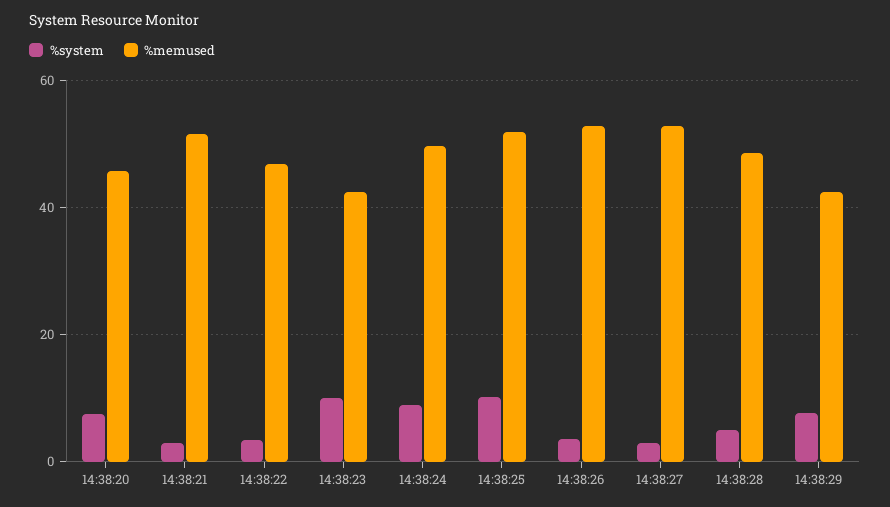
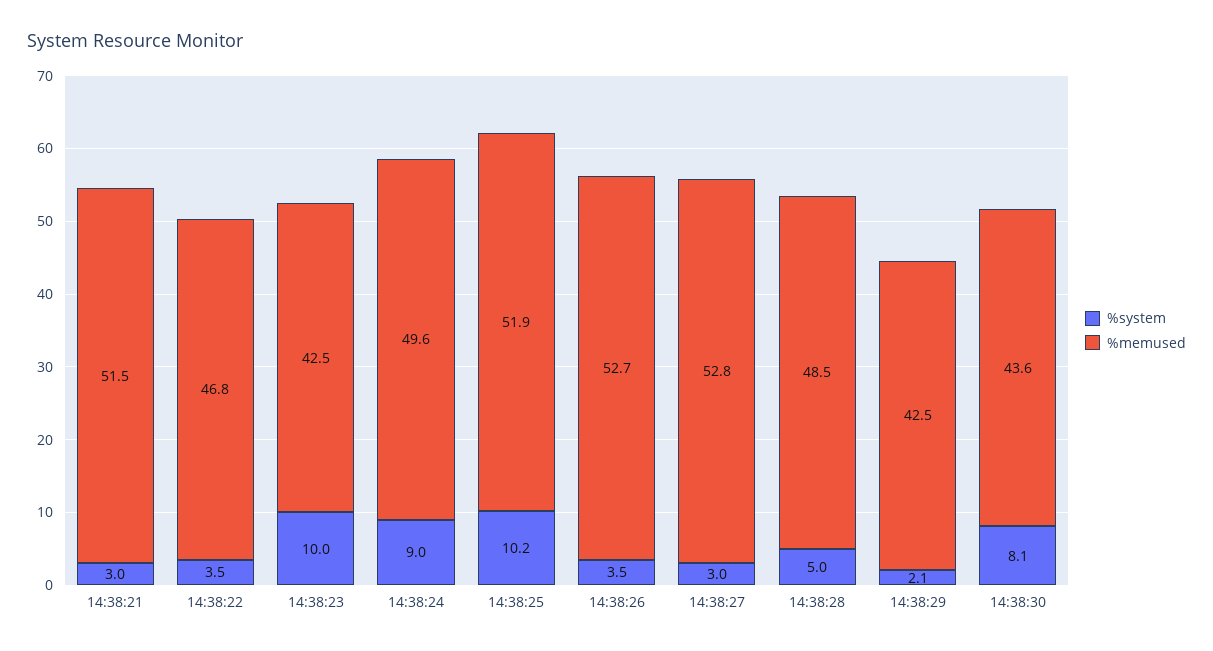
%system, 14:38:20: 8 -> none
%memused, 14:38:20: 46 -> none
%system, 14:38:29: 8 -> 2.1
%system, 14:38:30: none -> 8.1
%memused, 14:38:30: none -> 43.6

